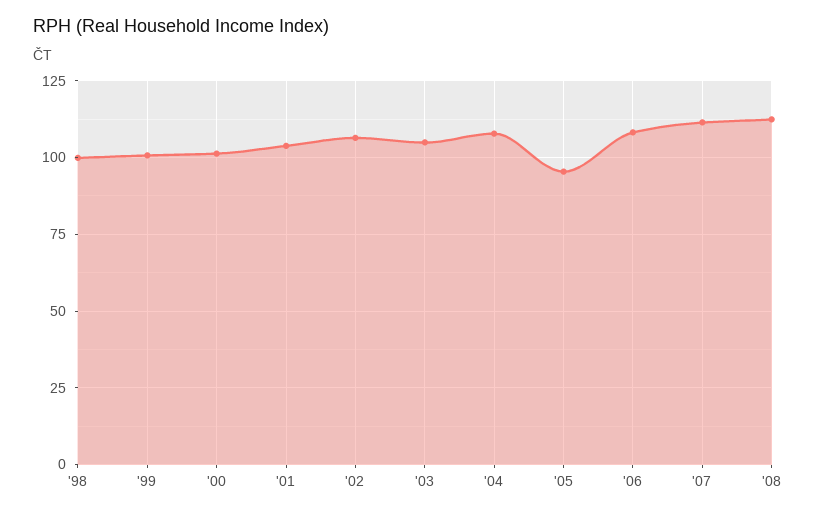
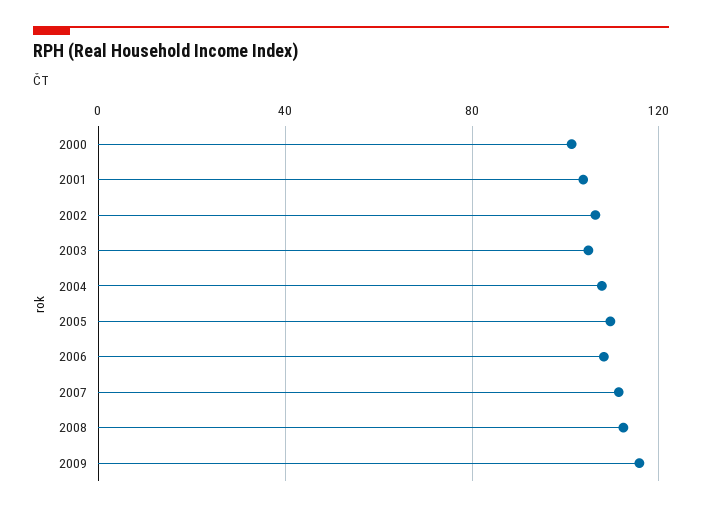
'98: 100 -> none
'99: 100 -> none
'05: 95 -> 110
2009: none -> 115

